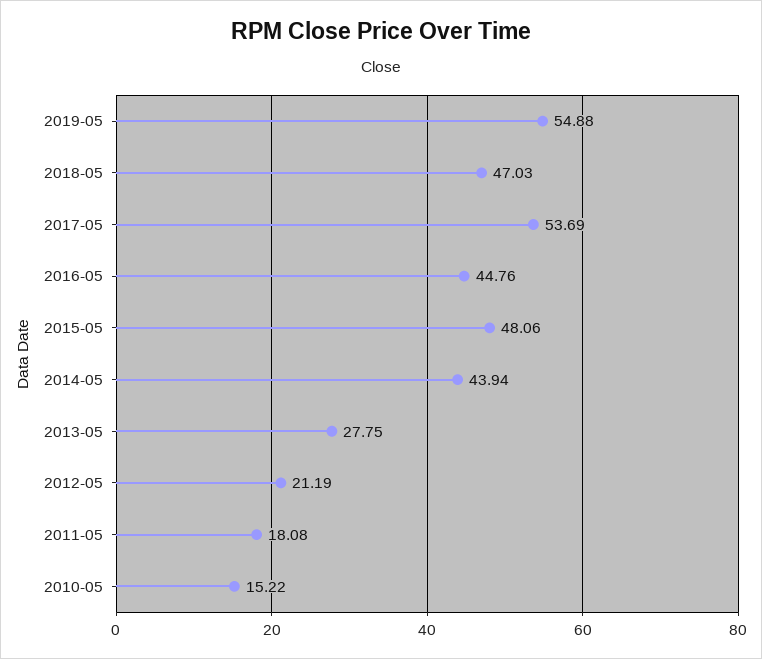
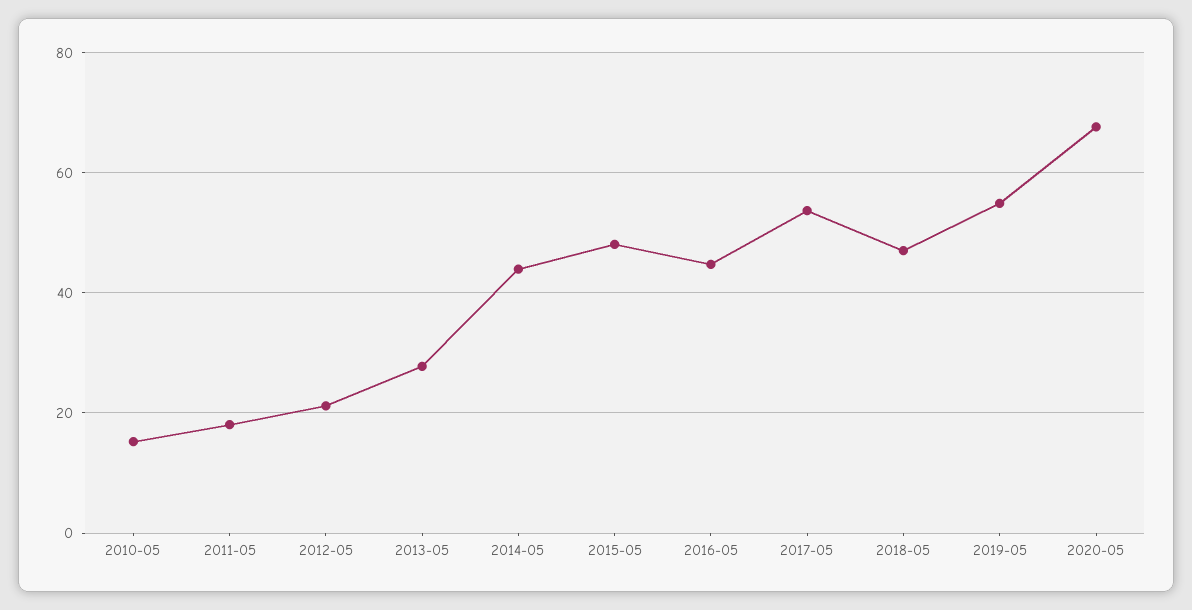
2020-05: none -> 68

